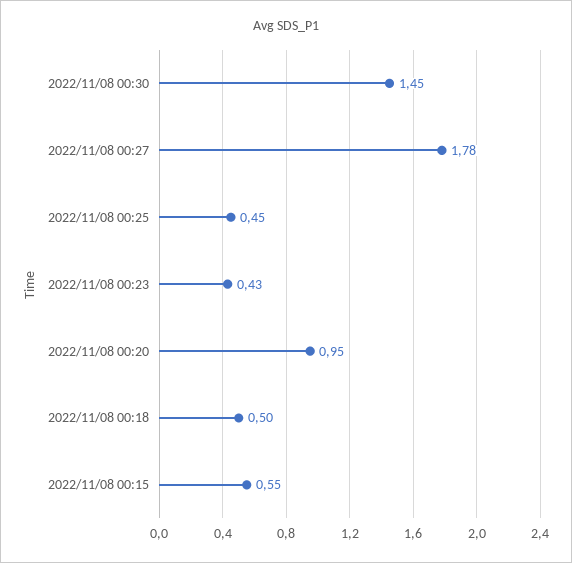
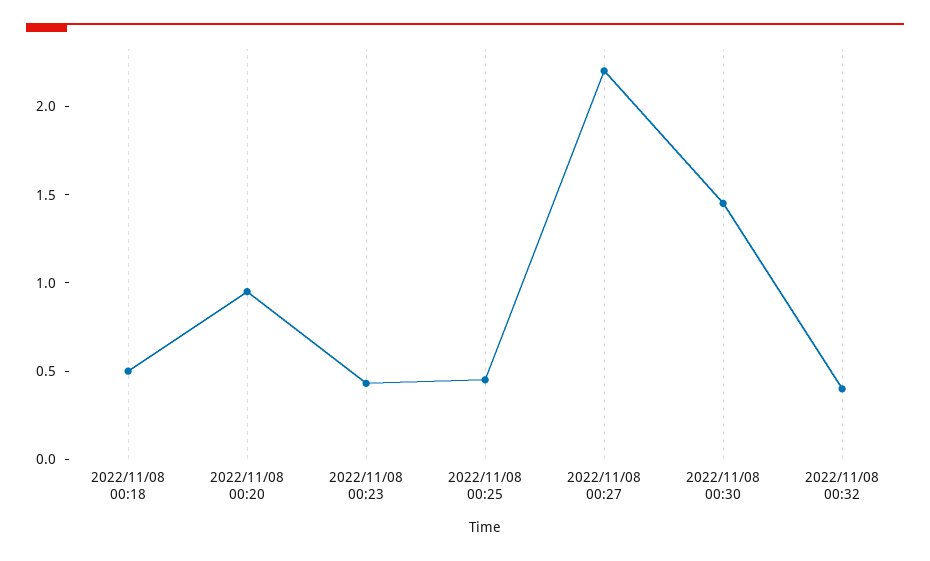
2022/11/08 00:27: 1.78 -> 2.2
2022/11/08 00:15: 0.55 -> none
2022/11/08 00:32: none -> 0.4

